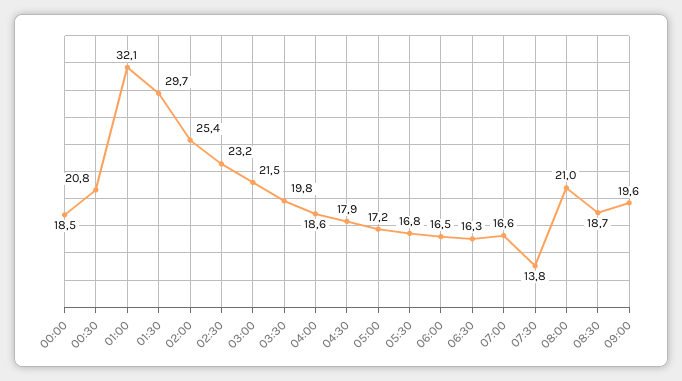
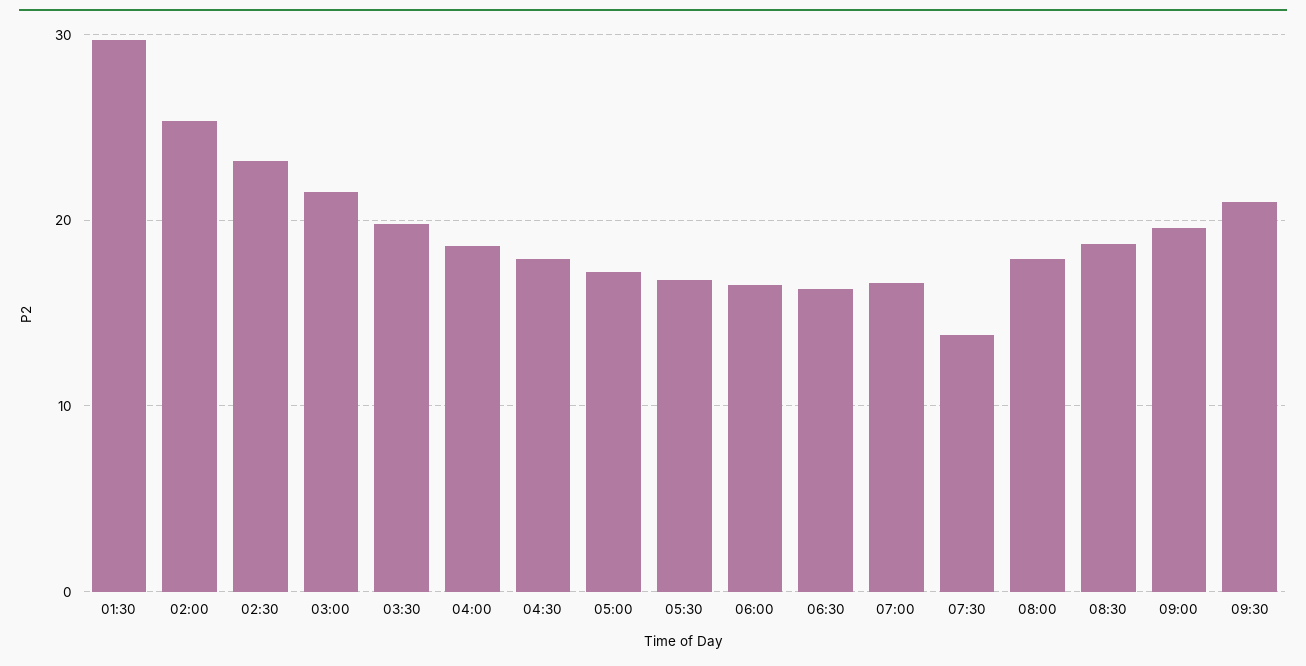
00:00: 18.5 -> none
00:30: 20.8 -> none
01:00: 32.1 -> none
08:00: 21 -> 18
09:30: none -> 21

